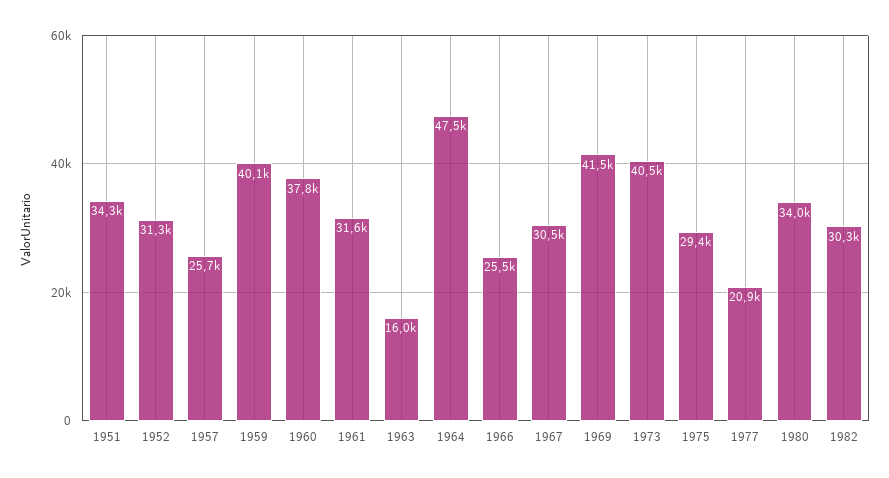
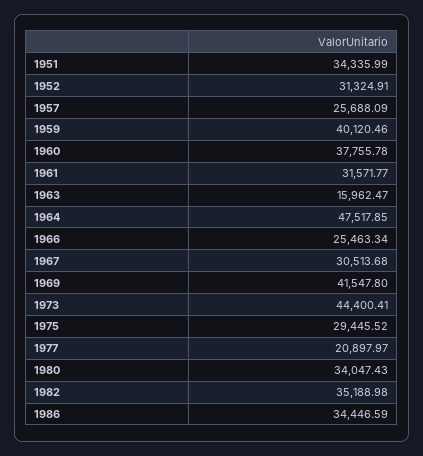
1973: 40500 -> 44400.41
1982: 30300 -> 35188.98
1986: none -> 34446.59

